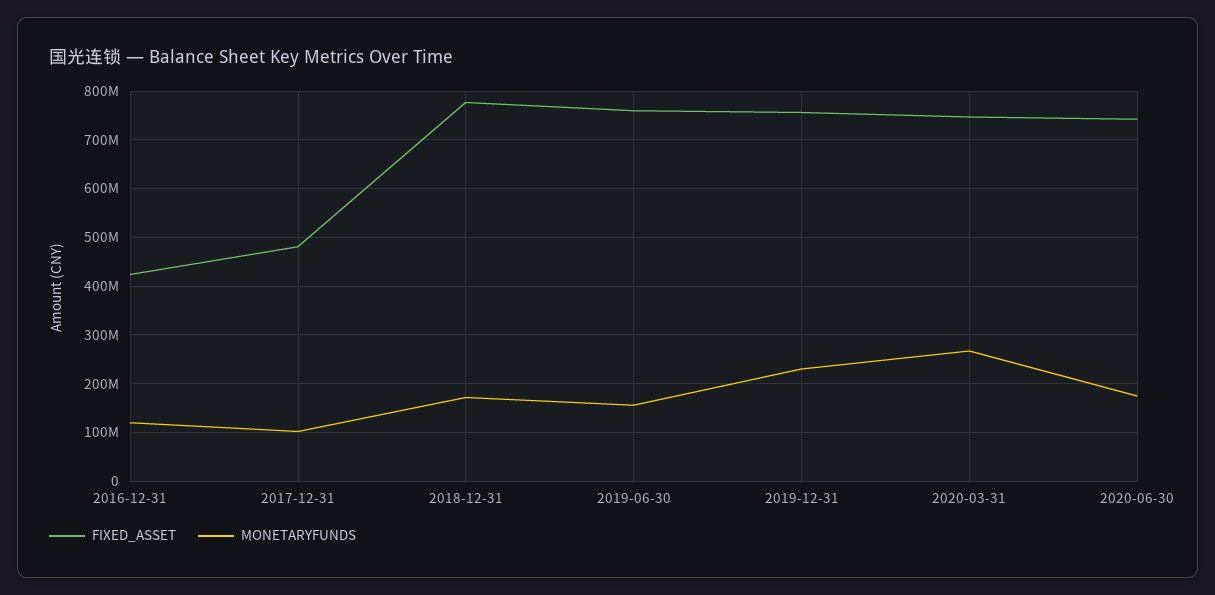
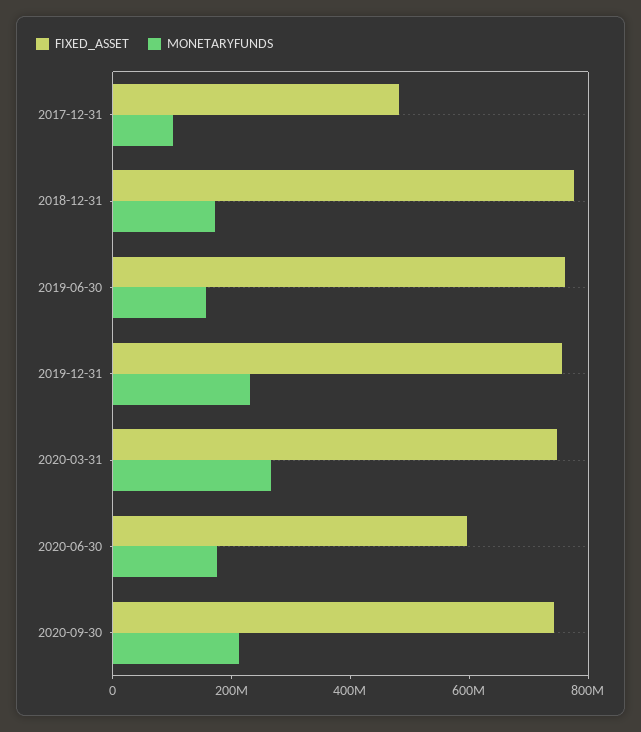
FIXED_ASSET, 2016-12-31: 420000000 -> none
MONETARYFUNDS, 2016-12-31: 120000000 -> none
FIXED_ASSET, 2020-06-30: 740000000 -> 600000000
FIXED_ASSET, 2020-09-30: none -> 750000000
MONETARYFUNDS, 2020-09-30: none -> 200000000

